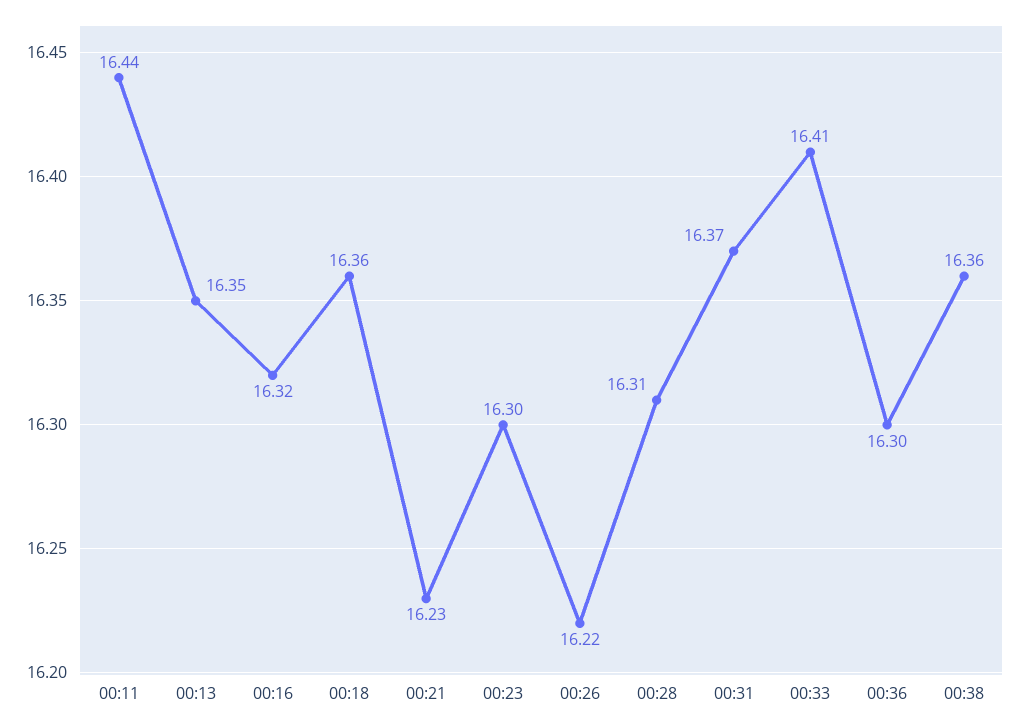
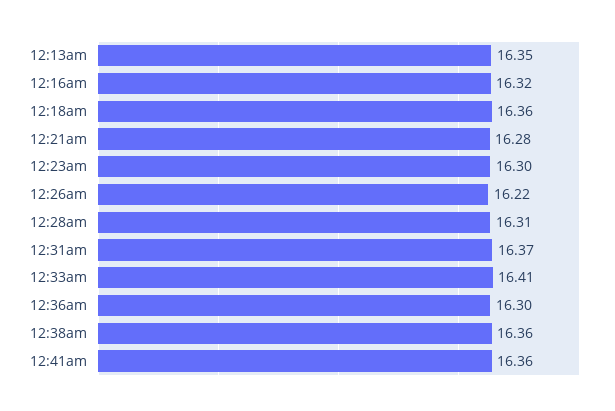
00:11: 16.44 -> none
00:21: 16.23 -> 16.28
12:41am: none -> 16.36

